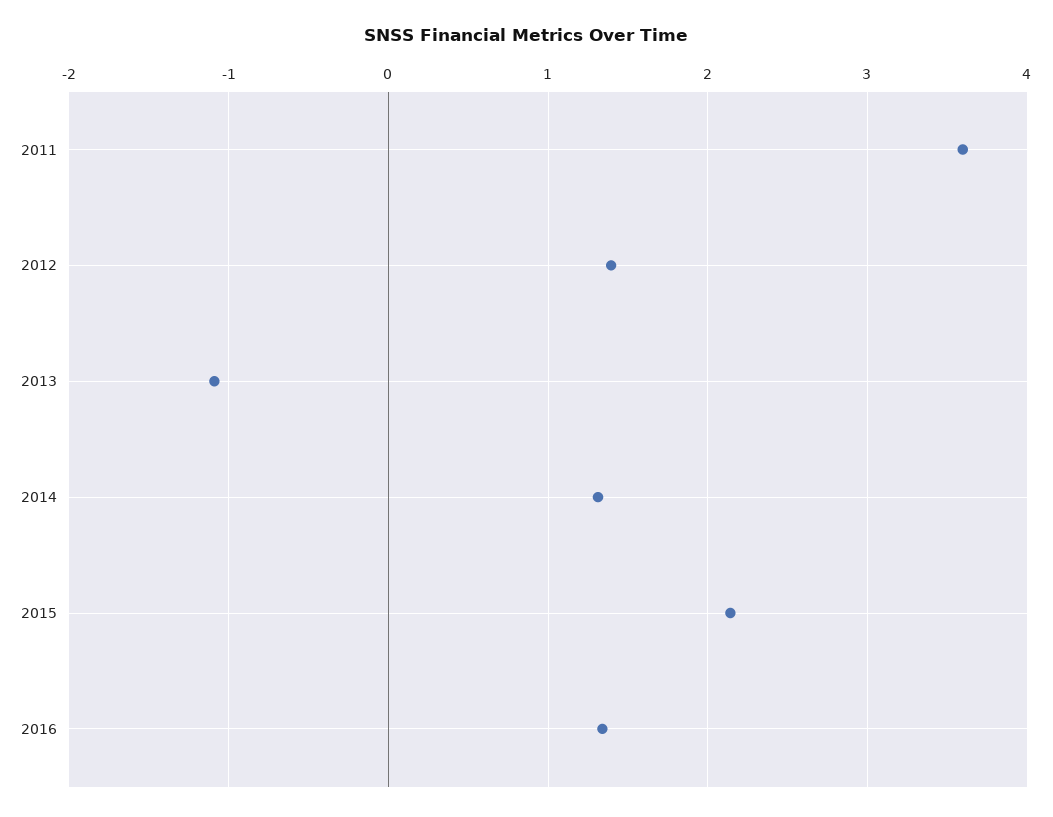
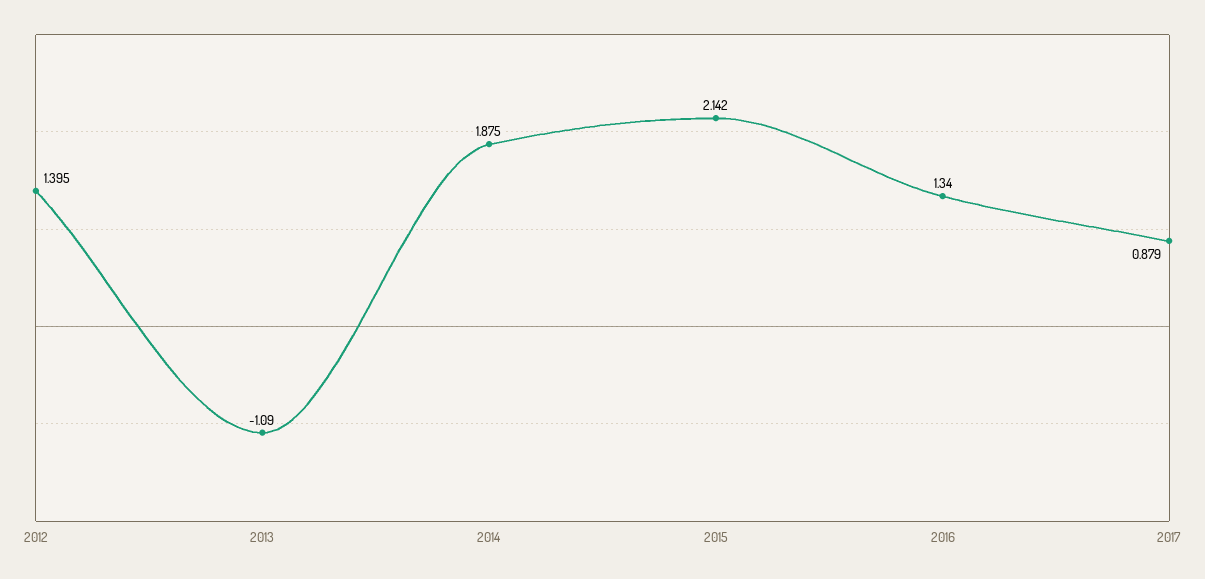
2011: 3.6 -> none
2014: 1.3 -> 1.875
2017: none -> 0.879

